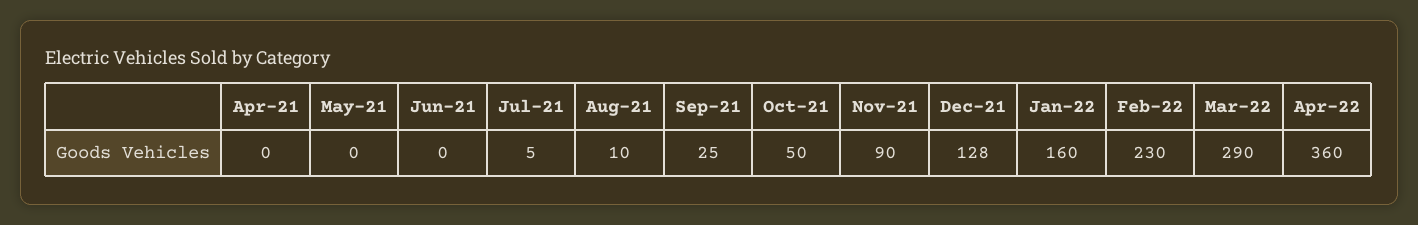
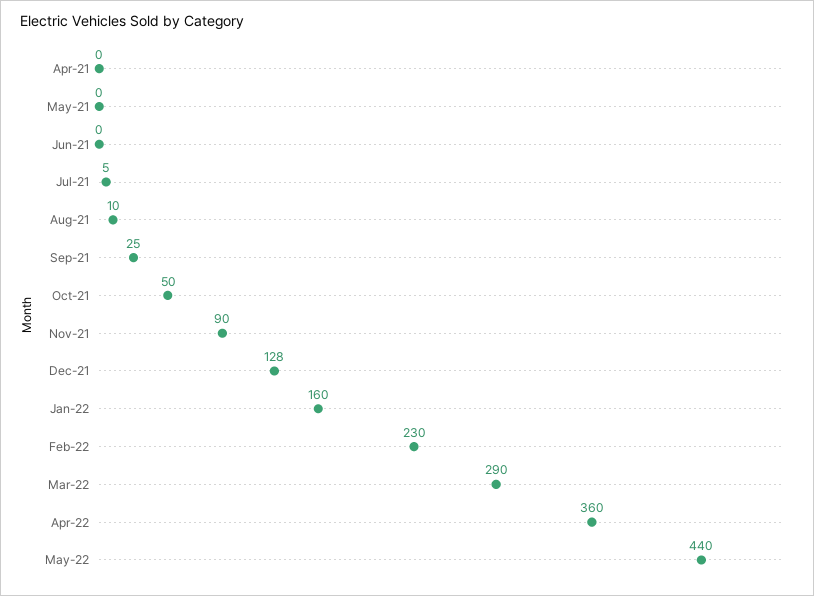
May-22: none -> 440

